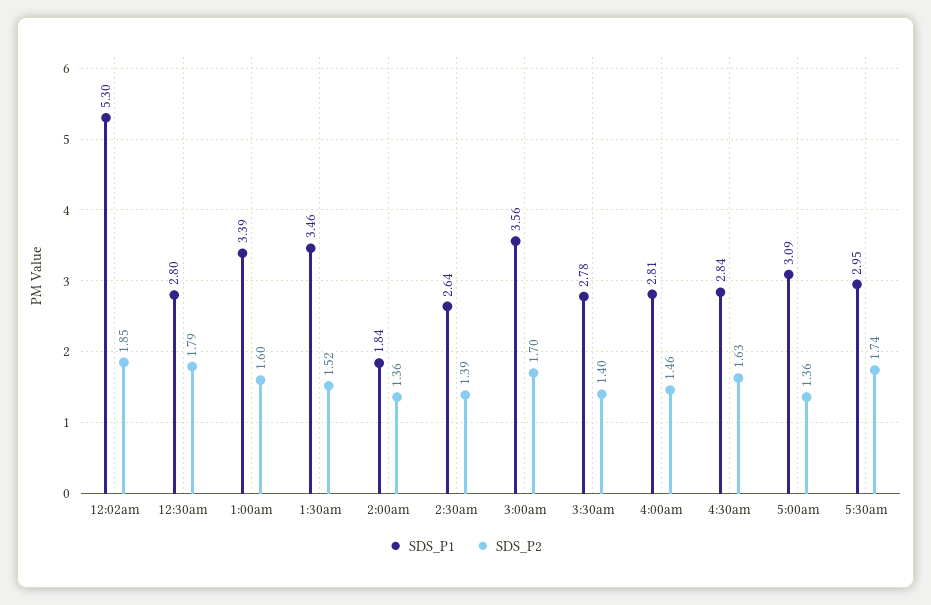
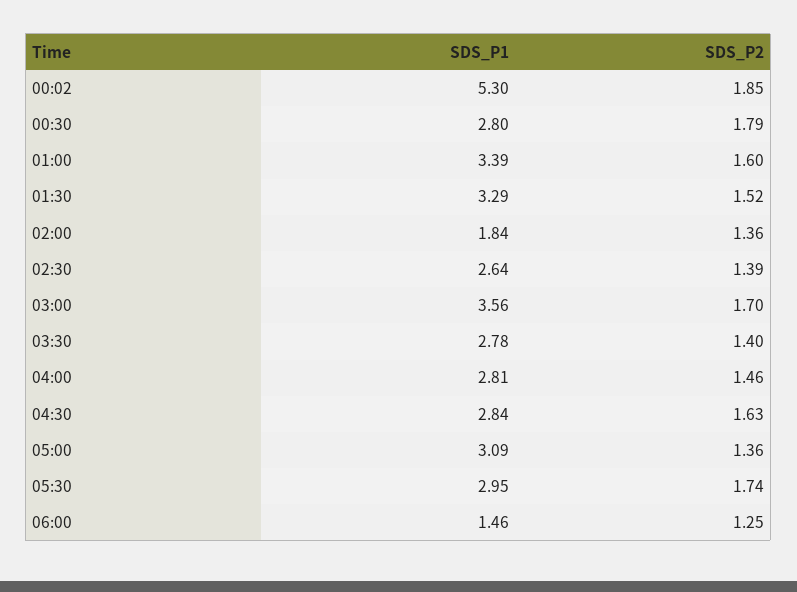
SDS_P1, 1:30am: 3.46 -> 3.29
SDS_P1, 06:00: none -> 1.46
SDS_P2, 06:00: none -> 1.25

